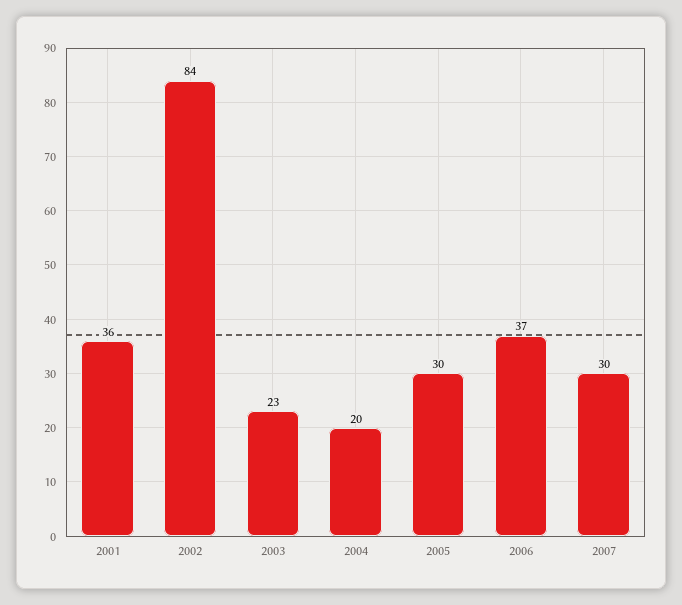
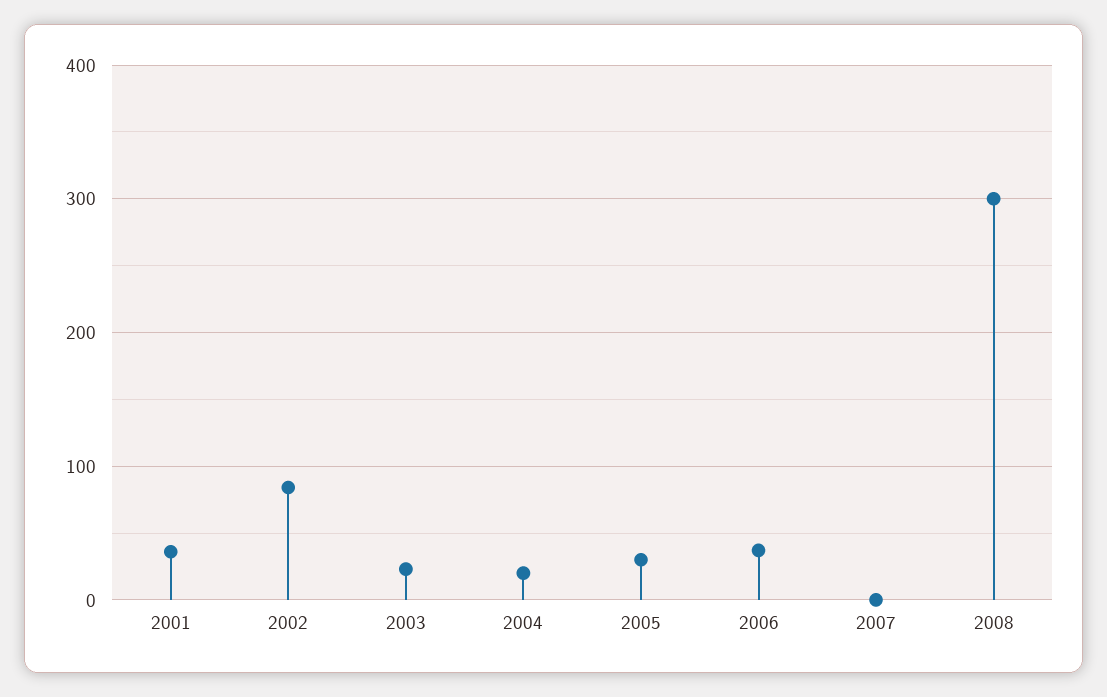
2007: 30 -> 0
2008: none -> 300

